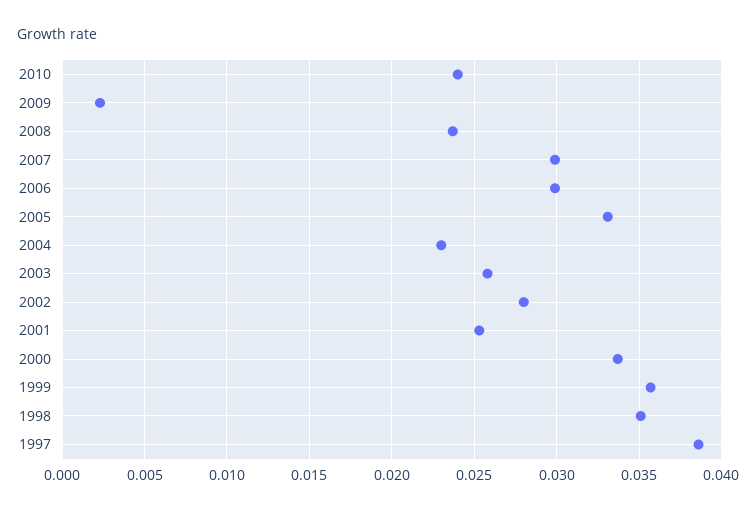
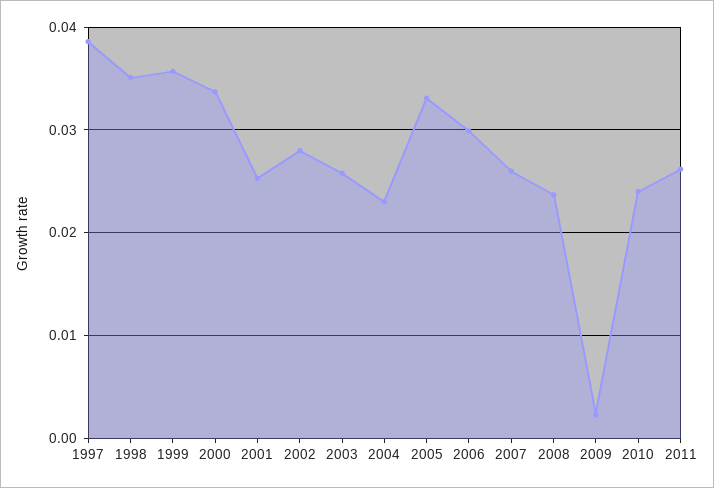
2007: 0.03 -> 0.026
2011: none -> 0.026

